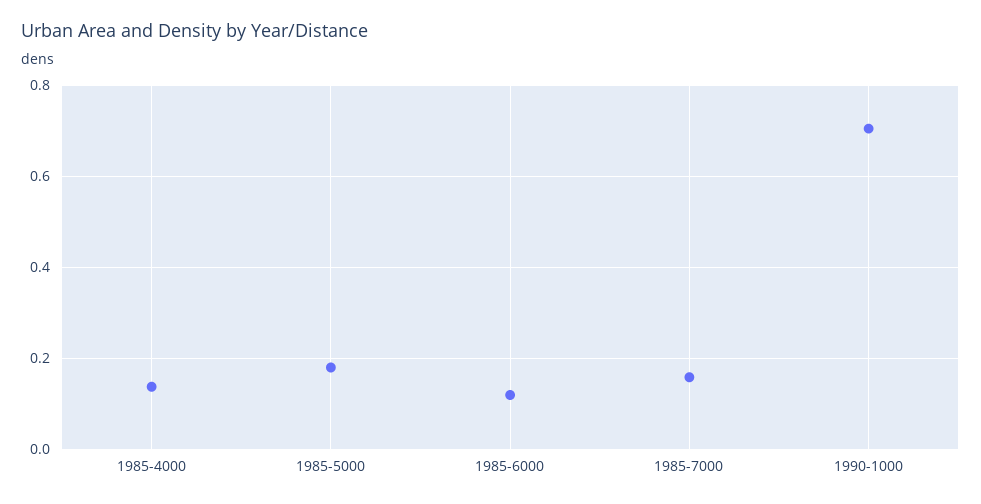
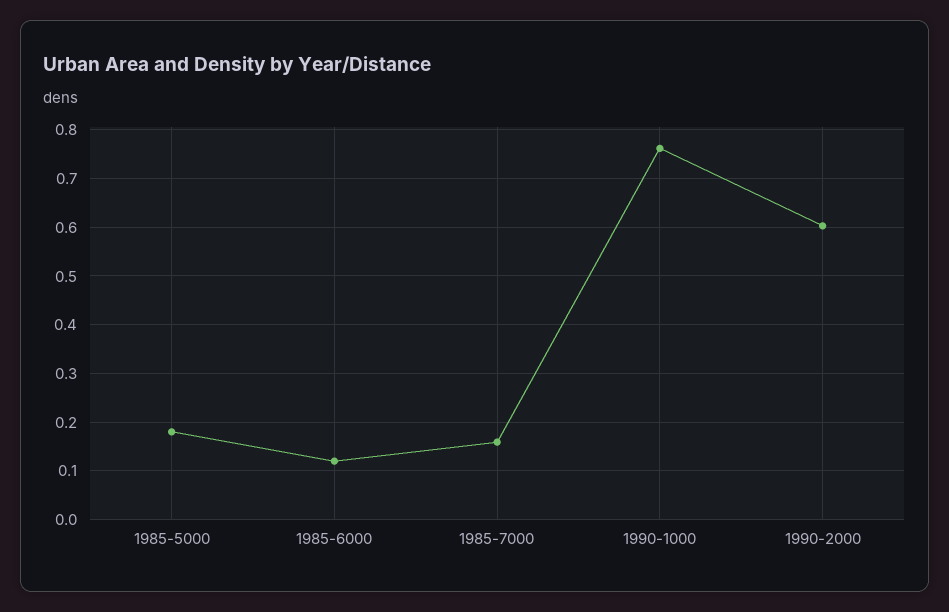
1985-4000: 0.14 -> none
1990-1000: 0.7 -> 0.76
1990-2000: none -> 0.6

